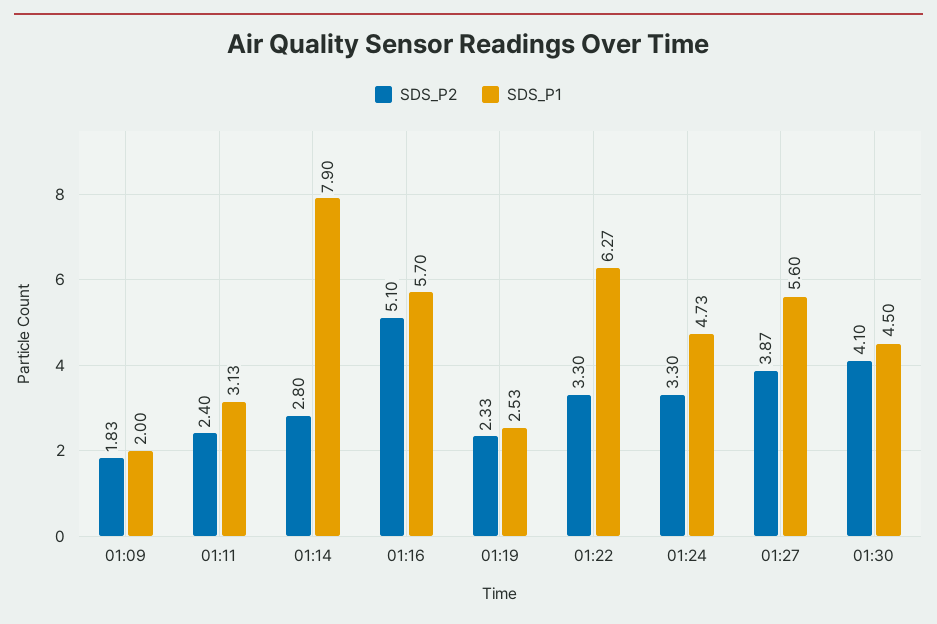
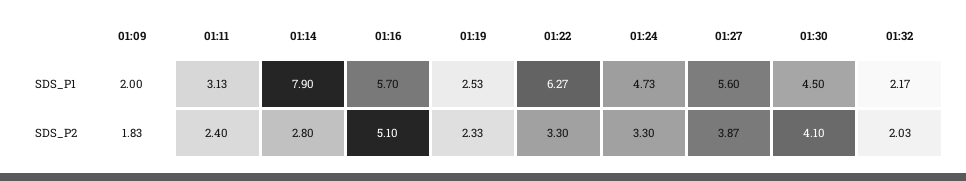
SDS_P1, 01:32: none -> 2.17
SDS_P2, 01:32: none -> 2.03

